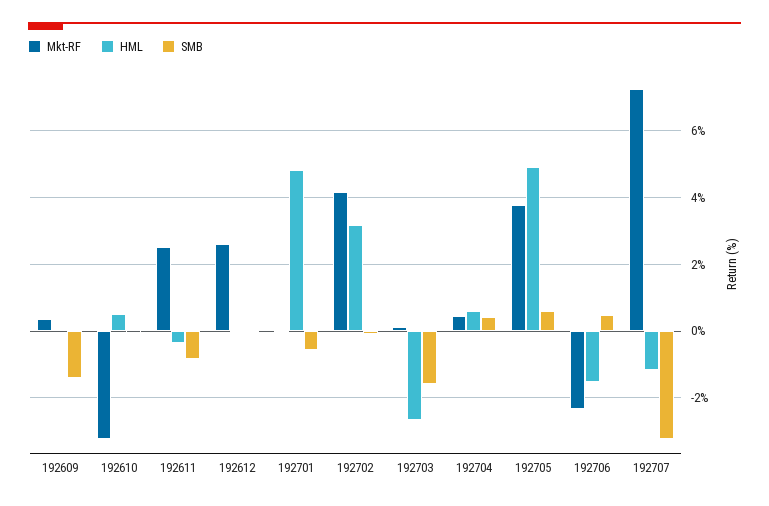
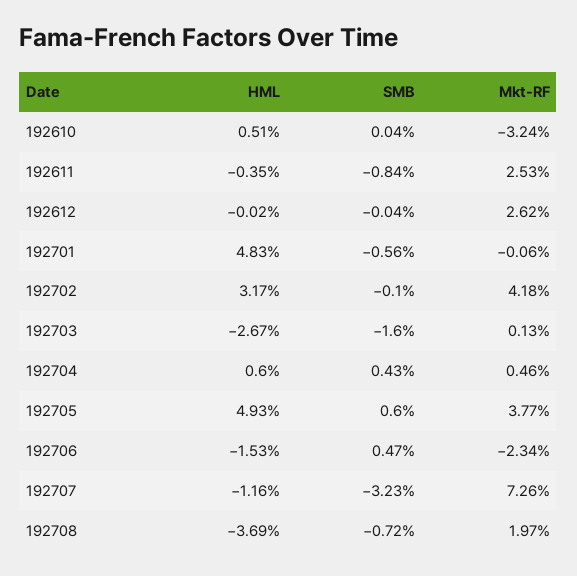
Mkt-RF, 192609: 0.4 -> none
HML, 192609: 0 -> none
SMB, 192609: -1.4 -> none
HML, 192708: none -> -3.69
SMB, 192708: none -> -0.72
Mkt-RF, 192708: none -> 1.97

